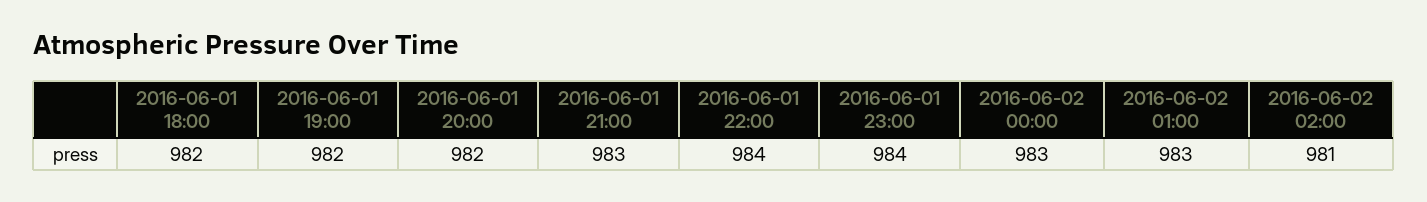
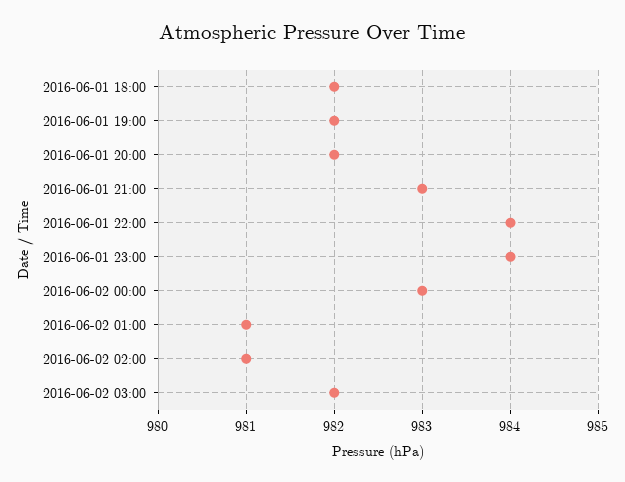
2016-06-02 01:00: 983 -> 981
2016-06-02 03:00: none -> 982

